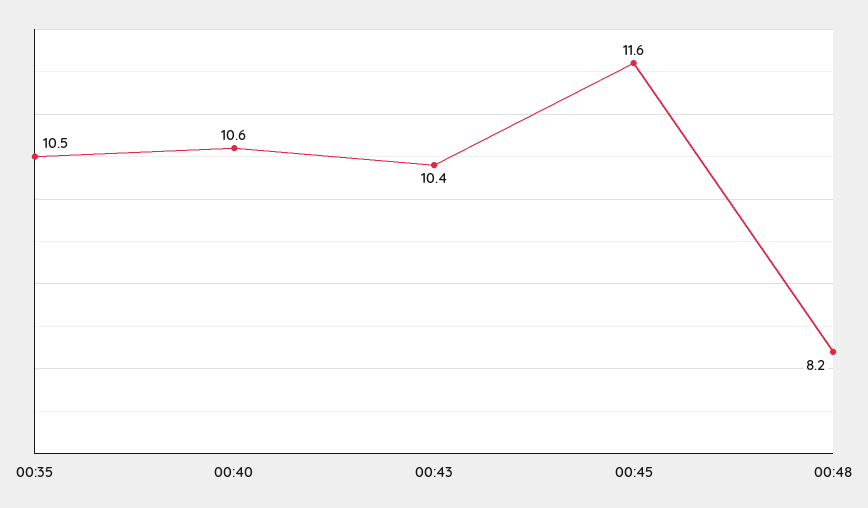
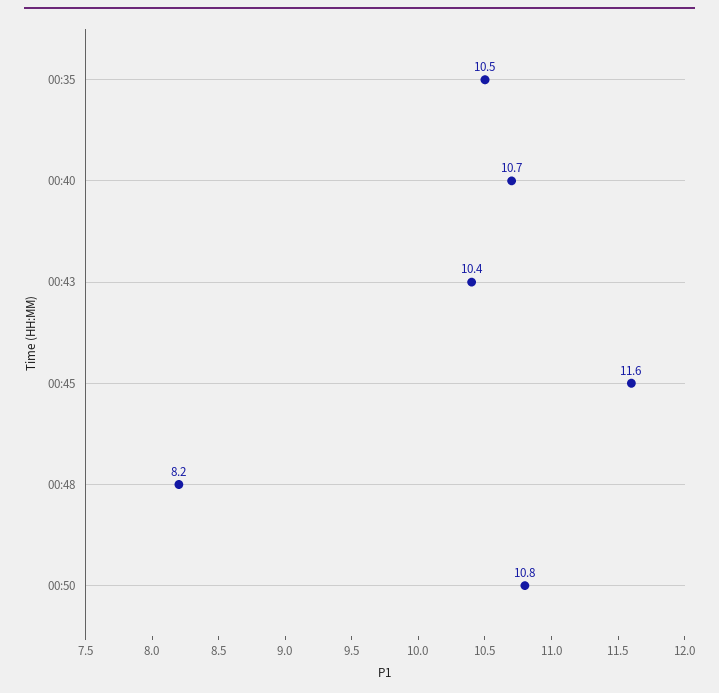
00:40: 10.6 -> 10.7
00:50: none -> 10.8

